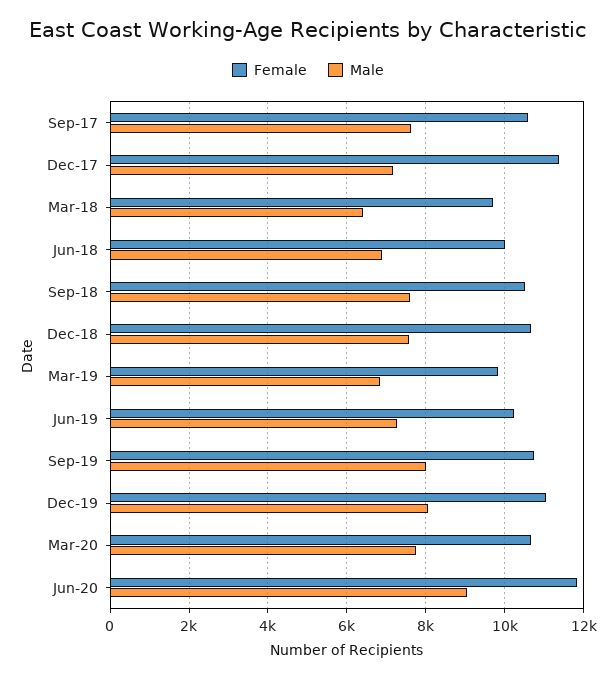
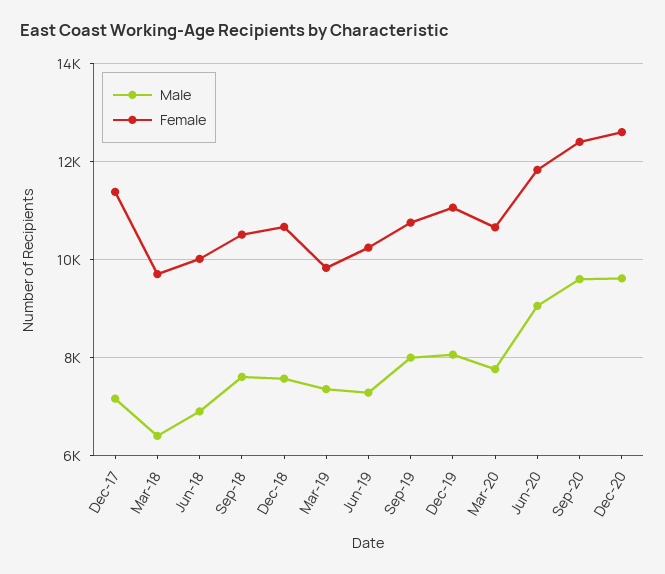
Female, Sep-17: 10600 -> none
Male, Sep-17: 7600 -> none
Male, Mar-19: 6800 -> 7400
Male, Sep-20: none -> 9600
Female, Sep-20: none -> 12400
Male, Dec-20: none -> 9600
Female, Dec-20: none -> 12600

